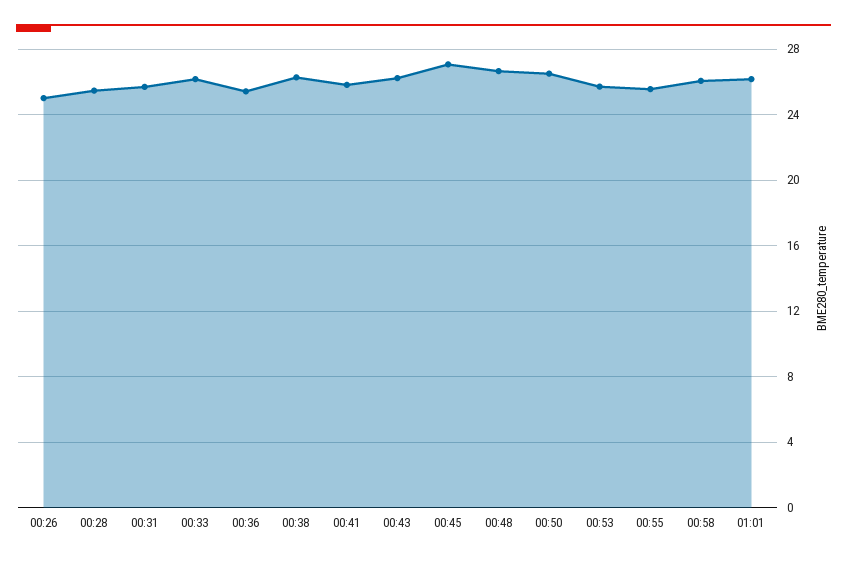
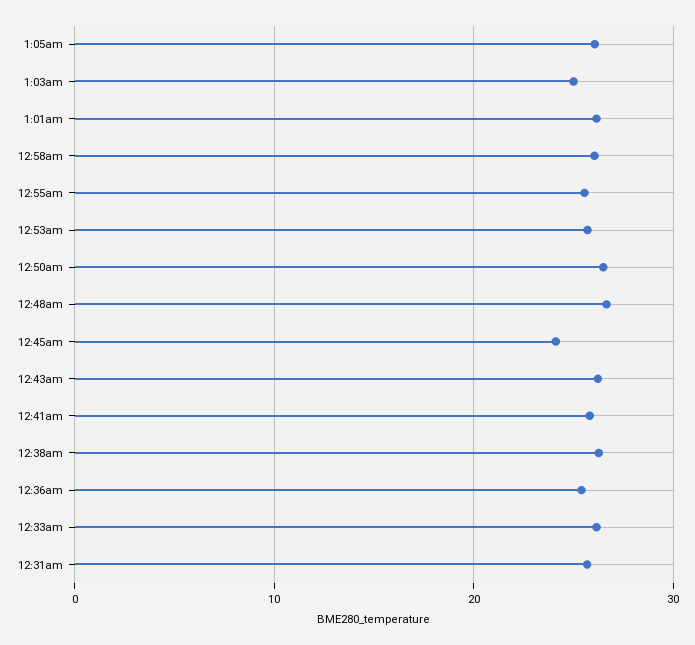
00:26: 25 -> none
00:28: 25.5 -> none
00:45: 27 -> 24
1:05am: none -> 26
1:03am: none -> 25

